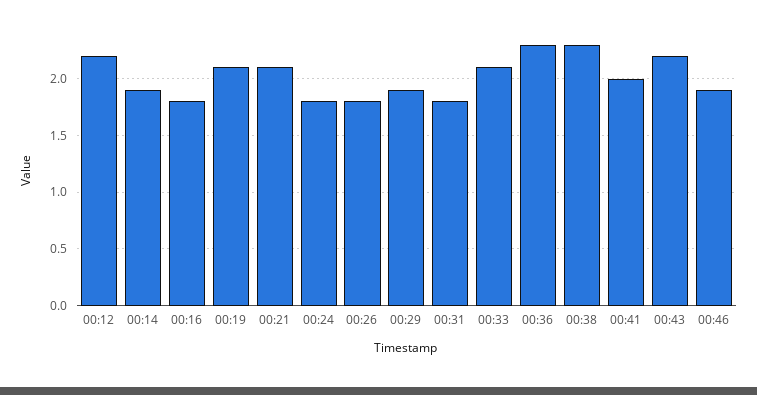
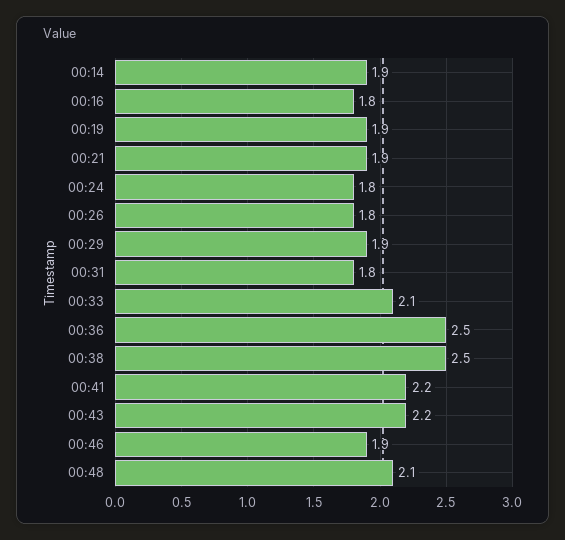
00:12: 2.2 -> none
00:19: 2.1 -> 1.9
00:21: 2.1 -> 1.9
00:36: 2.3 -> 2.5
00:38: 2.3 -> 2.5
00:41: 2 -> 2.2
00:48: none -> 2.1

